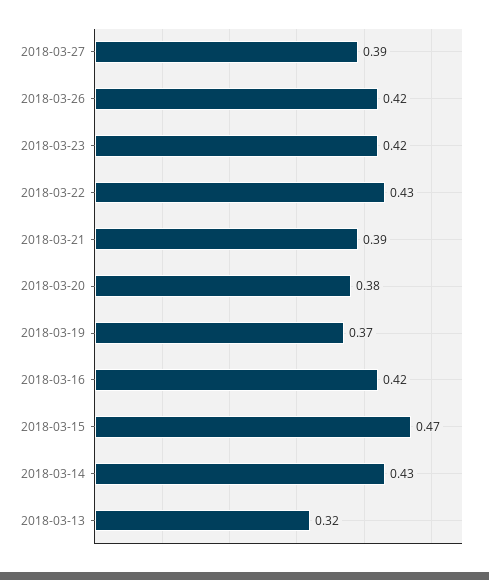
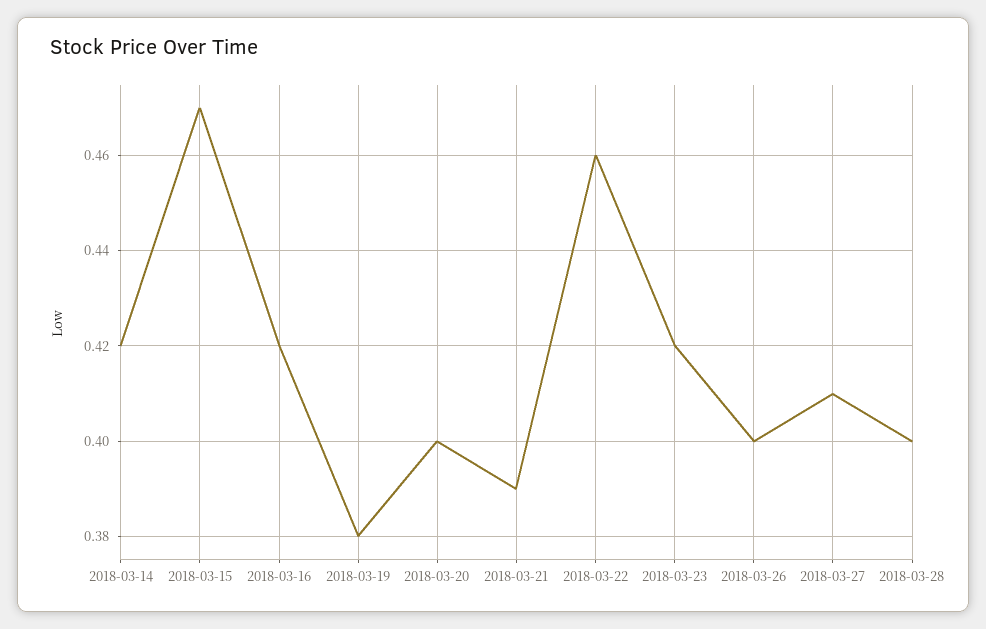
2018-03-27: 0.39 -> 0.41
2018-03-26: 0.42 -> 0.4
2018-03-22: 0.43 -> 0.46
2018-03-20: 0.38 -> 0.4
2018-03-19: 0.37 -> 0.38
2018-03-14: 0.43 -> 0.42
2018-03-13: 0.32 -> none
2018-03-28: none -> 0.4

